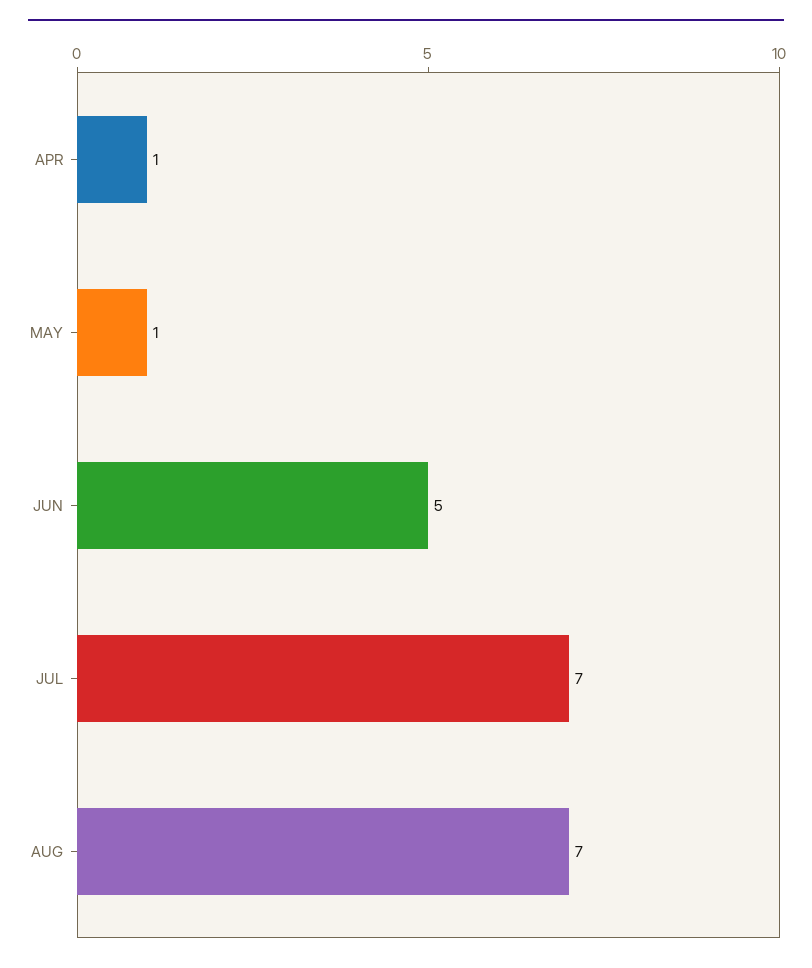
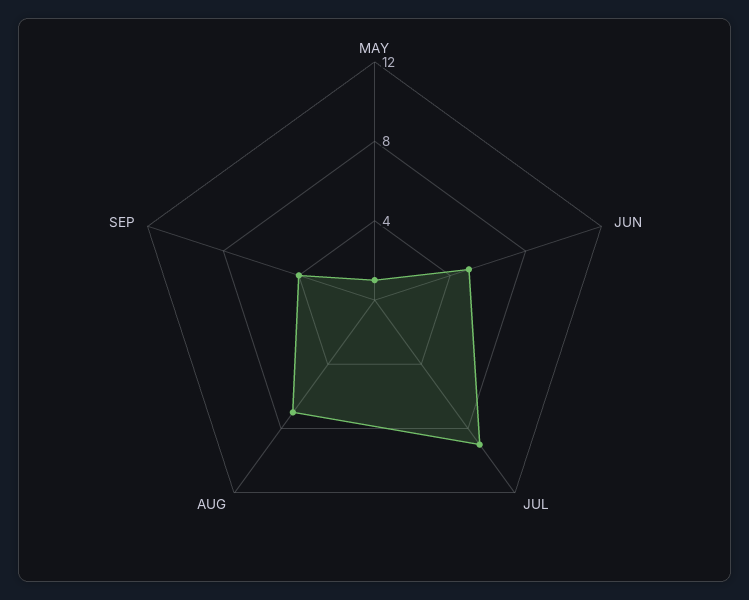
APR: 1 -> none
JUL: 7 -> 9
SEP: none -> 4

